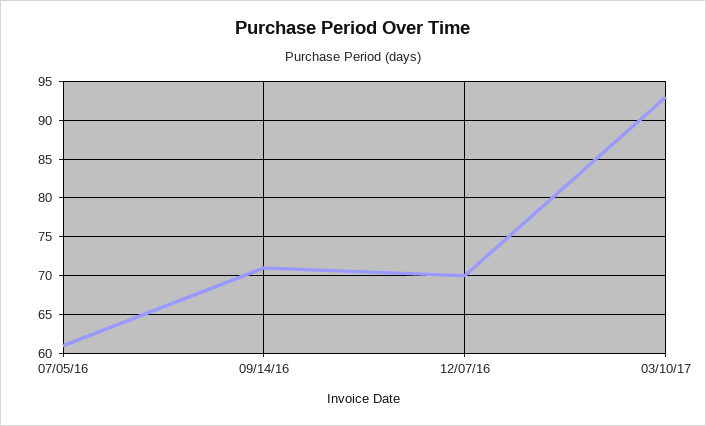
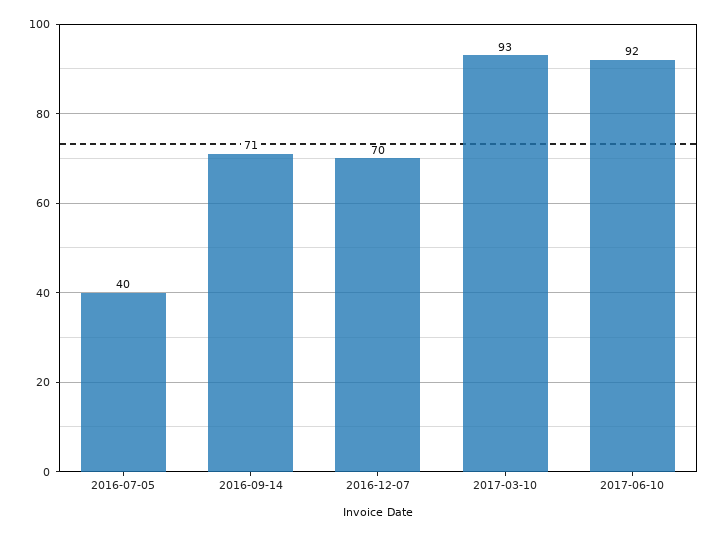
07/05/16: 61 -> 40
2017-06-10: none -> 92

